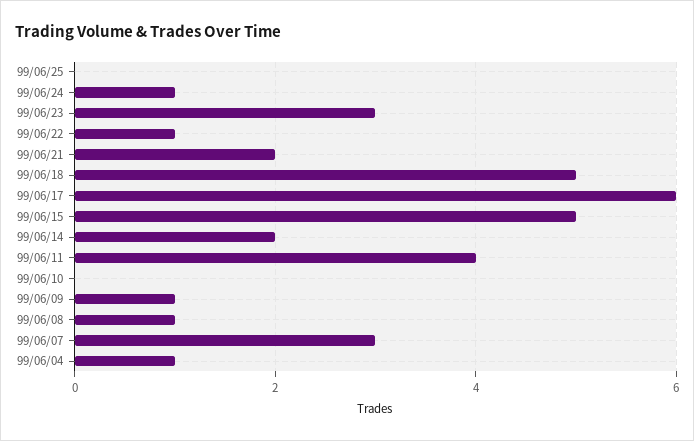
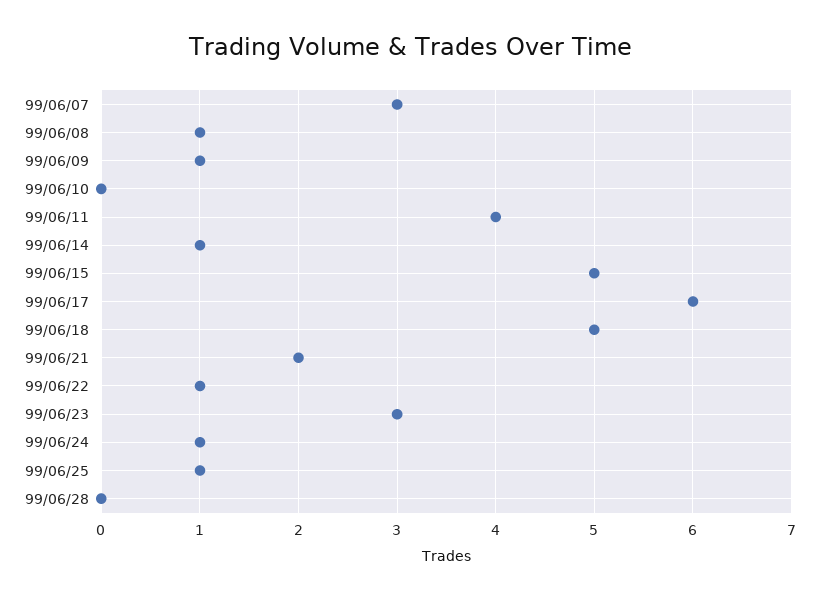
99/06/25: 0 -> 1
99/06/14: 2 -> 1
99/06/04: 1 -> none
99/06/28: none -> 0

